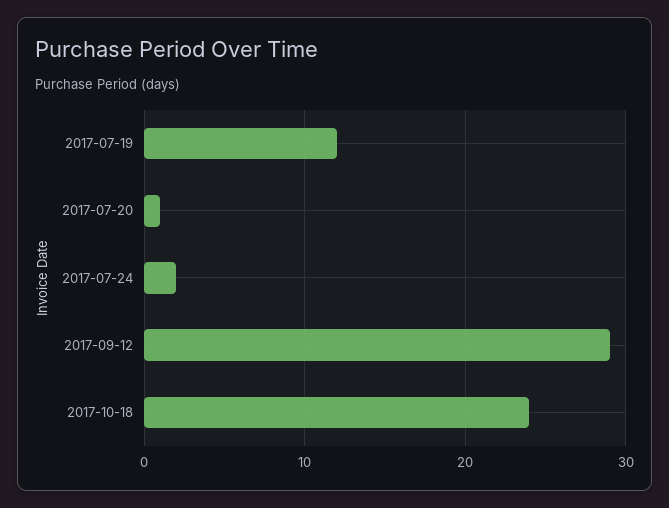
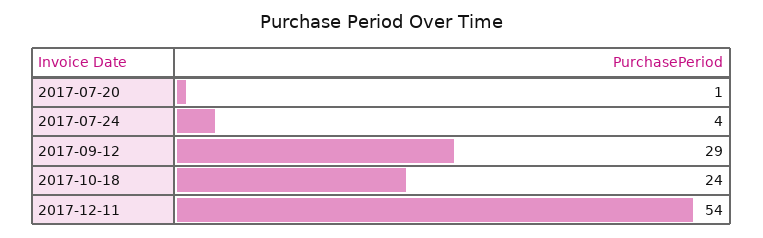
2017-07-19: 12 -> none
2017-07-24: 2 -> 4
2017-12-11: none -> 54

